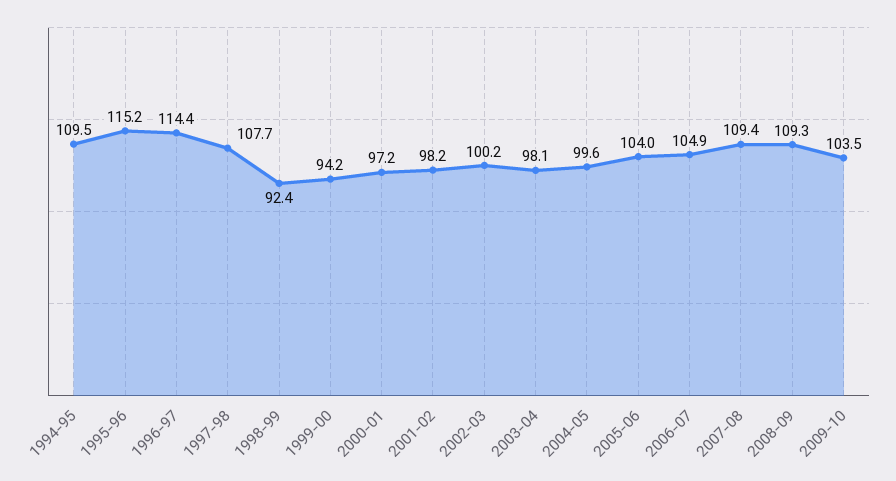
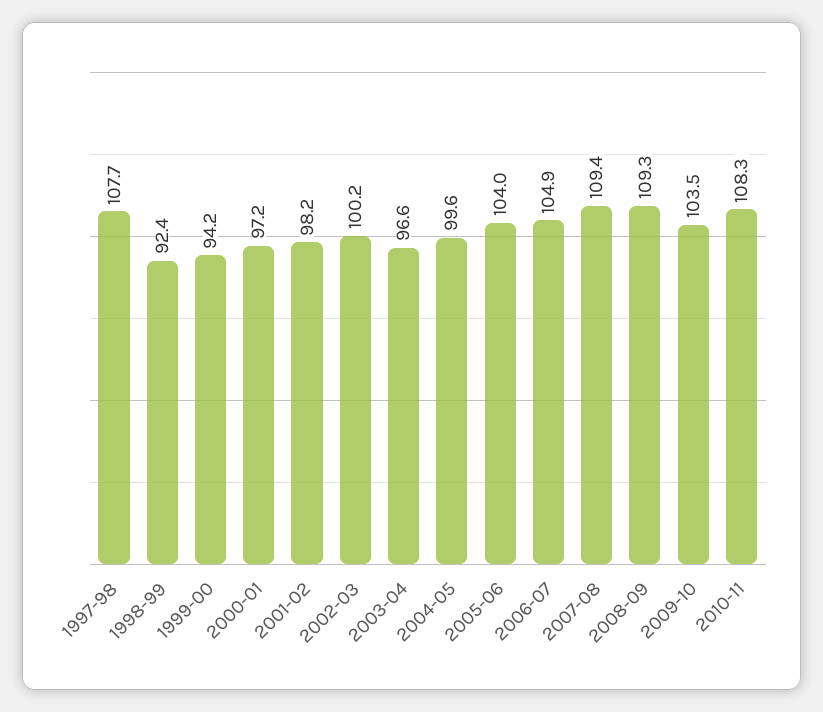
1994-95: 109.5 -> none
1995-96: 115.2 -> none
1996-97: 114.4 -> none
2003-04: 98.1 -> 96.6
2010-11: none -> 108.3

